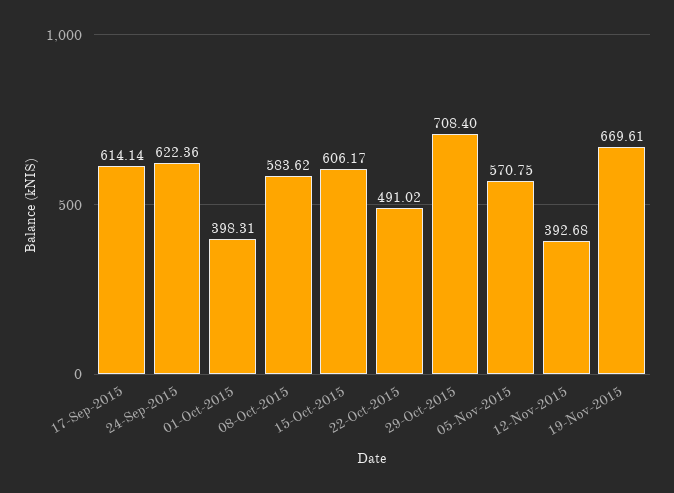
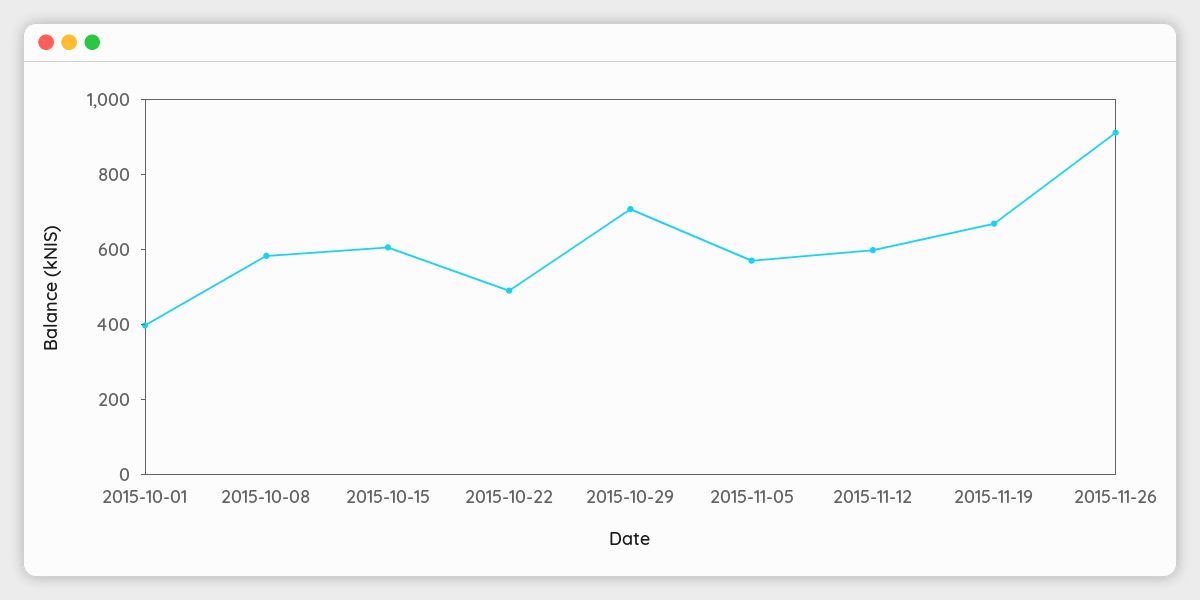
17-Sep-2015: 614.14 -> none
24-Sep-2015: 622.36 -> none
12-Nov-2015: 392.68 -> 600
2015-11-26: none -> 900

